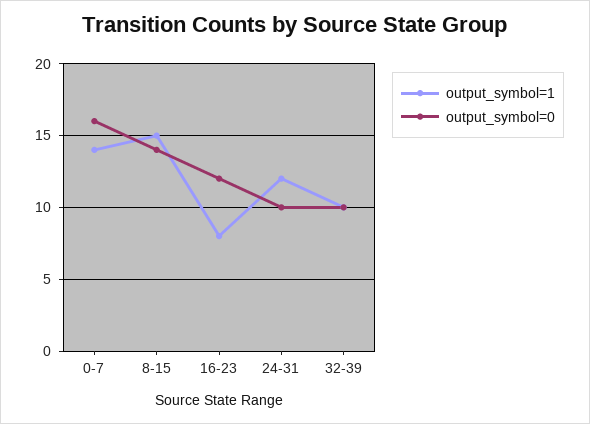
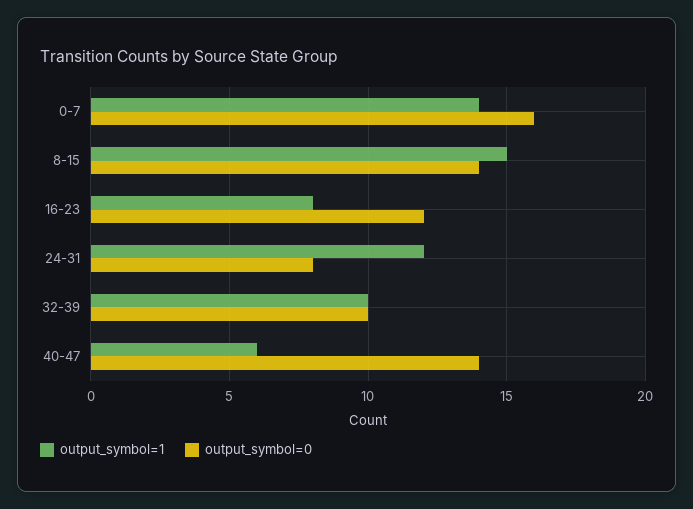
output_symbol=0, 24-31: 10 -> 8
output_symbol=1, 40-47: none -> 6
output_symbol=0, 40-47: none -> 14

